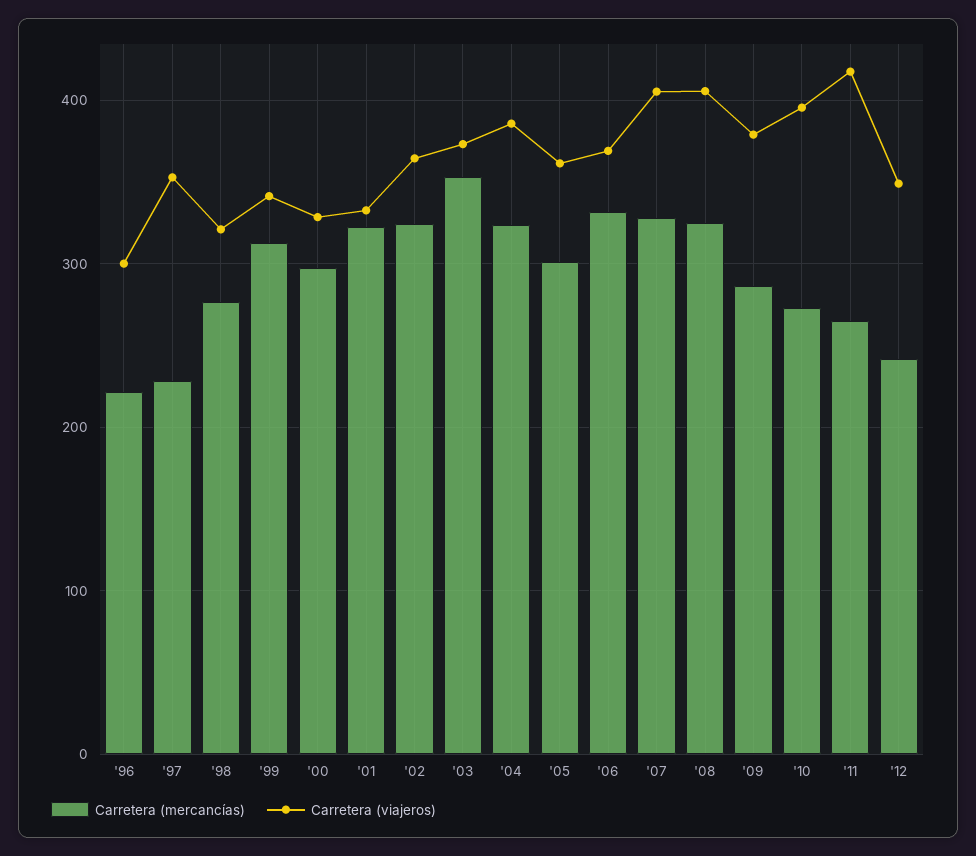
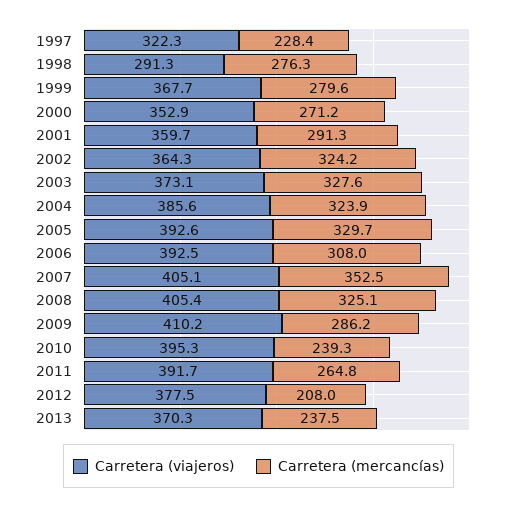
Carretera (mercancías), '96: 220 -> none
Carretera (viajeros), '96: 300 -> none
Carretera (viajeros), '97: 350 -> 322.3
Carretera (viajeros), '98: 320 -> 291.3
Carretera (mercancías), '99: 310 -> 279.6
Carretera (viajeros), '99: 340 -> 367.7
Carretera (mercancías), '00: 300 -> 271.2
Carretera (viajeros), '00: 330 -> 352.9
Carretera (mercancías), '01: 320 -> 291.3
Carretera (viajeros), '01: 330 -> 359.7
Carretera (mercancías), '03: 350 -> 327.6
Carretera (mercancías), '05: 300 -> 329.7
Carretera (viajeros), '05: 360 -> 392.6
Carretera (mercancías), '06: 330 -> 308
Carretera (viajeros), '06: 370 -> 392.5
Carretera (mercancías), '07: 330 -> 352.5
Carretera (viajeros), '09: 380 -> 410.2
Carretera (mercancías), '10: 270 -> 239.3
Carretera (viajeros), '11: 420 -> 391.7
Carretera (mercancías), '12: 240 -> 208
Carretera (viajeros), '12: 350 -> 377.5
Carretera (viajeros), 2013: none -> 370.3
Carretera (mercancías), 2013: none -> 237.5

